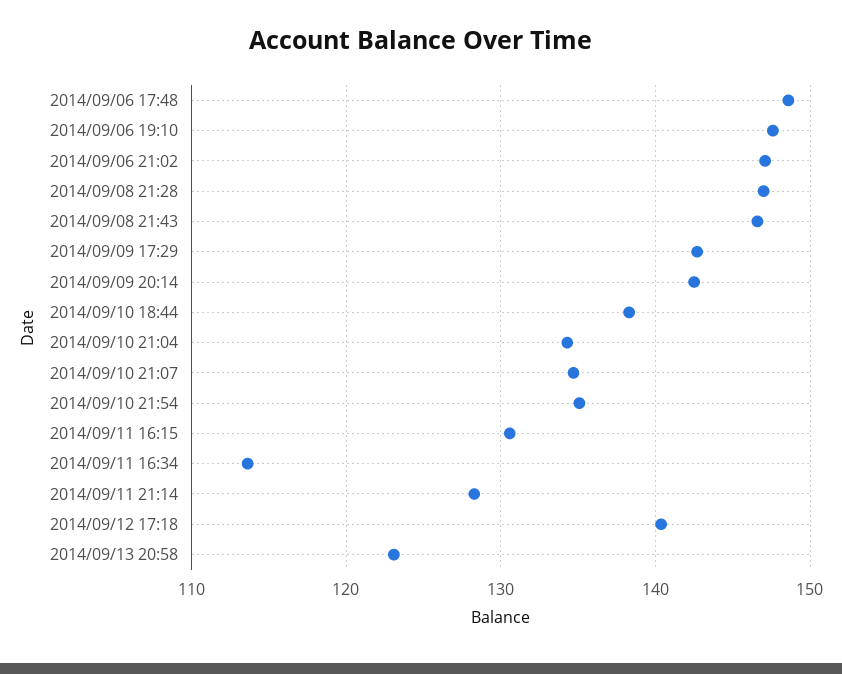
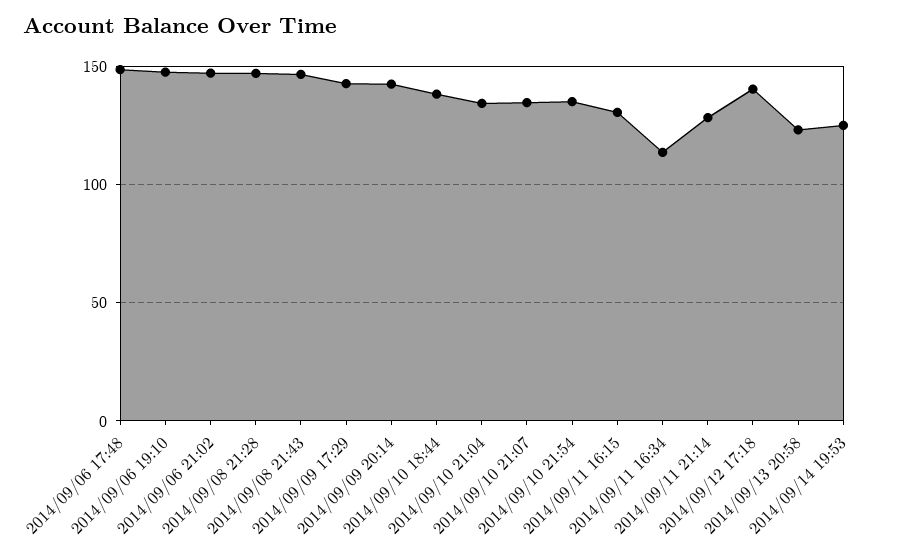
2014/09/14 19:53: none -> 125

